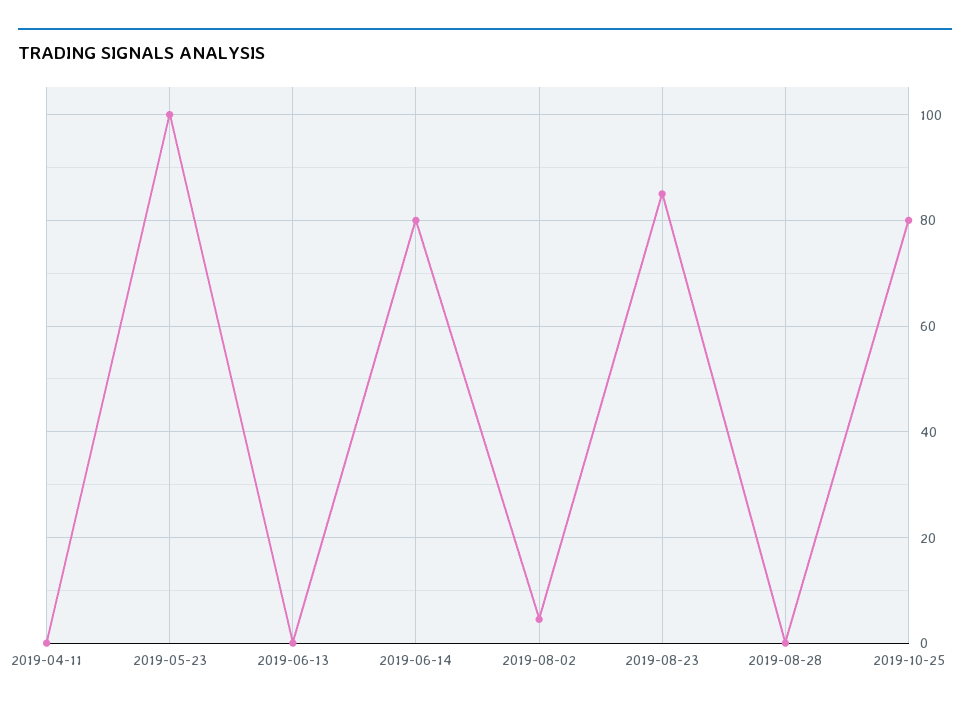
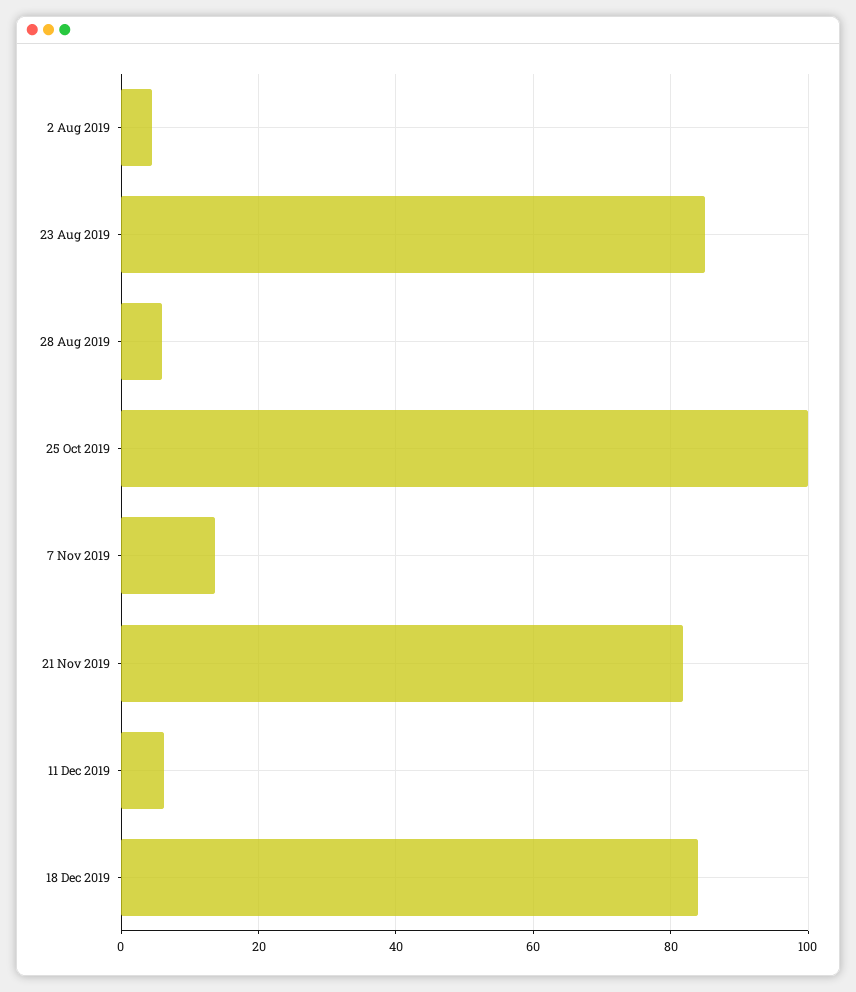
2019-04-11: 0 -> none
2019-05-23: 100 -> none
2019-06-13: 0 -> none
2019-06-14: 80 -> none
2019-08-28: 0 -> 6
2019-10-25: 80 -> 100
7 Nov 2019: none -> 14
21 Nov 2019: none -> 82
11 Dec 2019: none -> 6
18 Dec 2019: none -> 84

